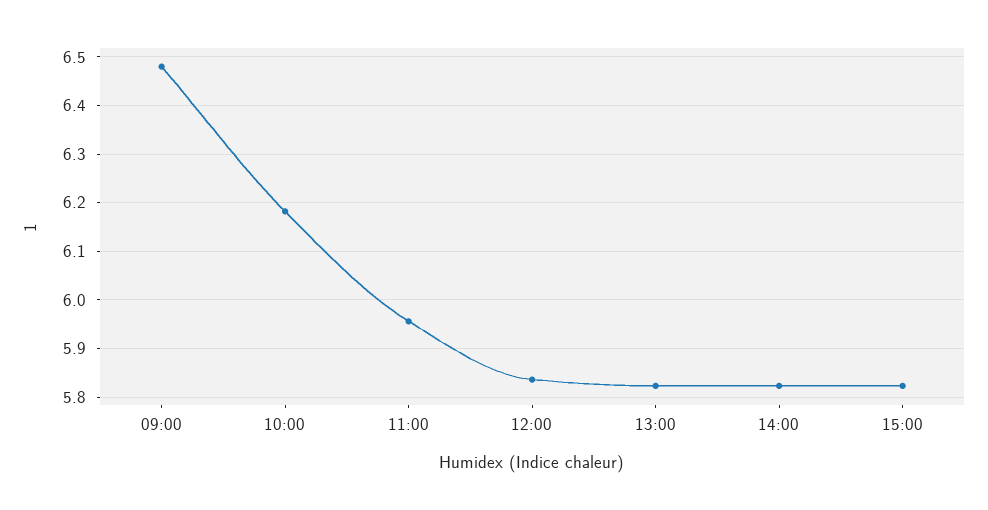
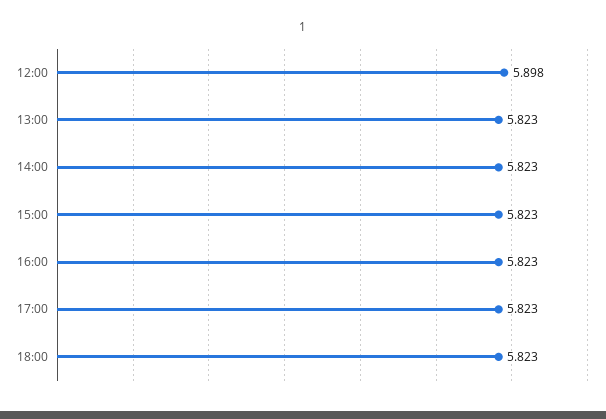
09:00: 6.48 -> none
10:00: 6.18 -> none
11:00: 5.96 -> none
12:00: 5.84 -> 5.898
16:00: none -> 5.823
17:00: none -> 5.823
18:00: none -> 5.823

